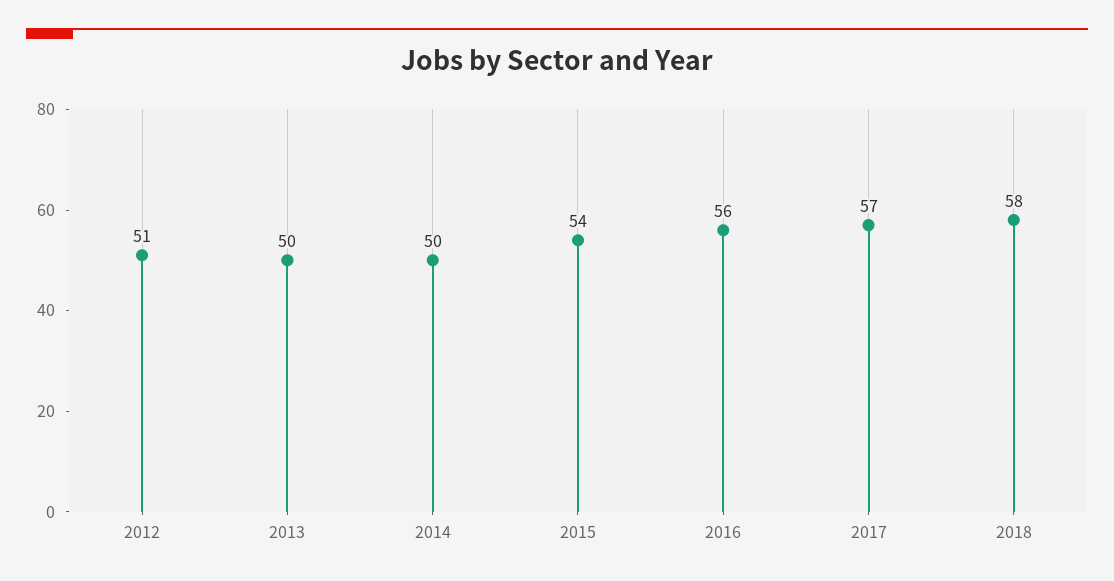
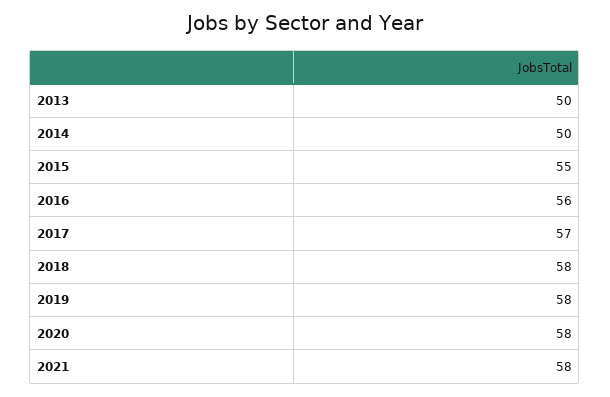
2012: 51 -> none
2015: 54 -> 55
2019: none -> 58
2020: none -> 58
2021: none -> 58

